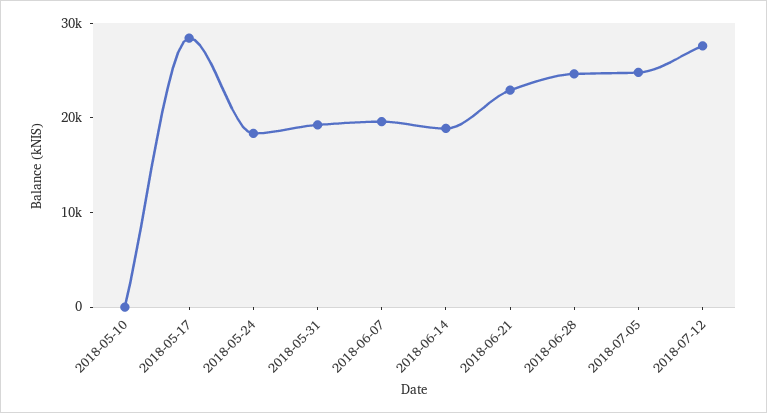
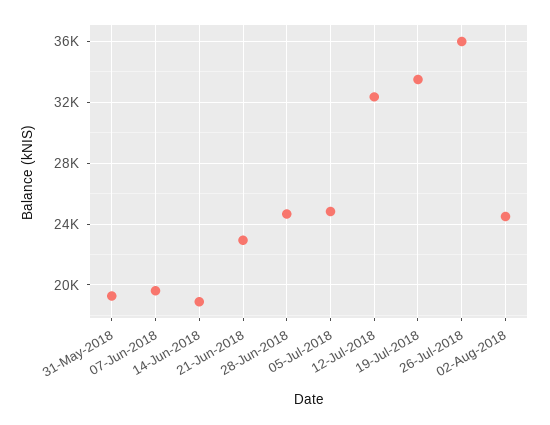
2018-05-10: 0 -> none
2018-05-17: 28000 -> none
2018-05-24: 18000 -> none
2018-07-12: 28000 -> 32500
19-Jul-2018: none -> 33500
26-Jul-2018: none -> 36000
02-Aug-2018: none -> 24500

